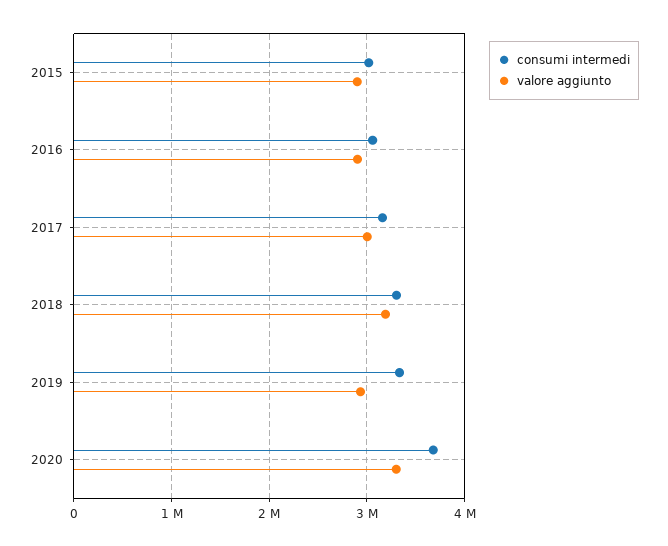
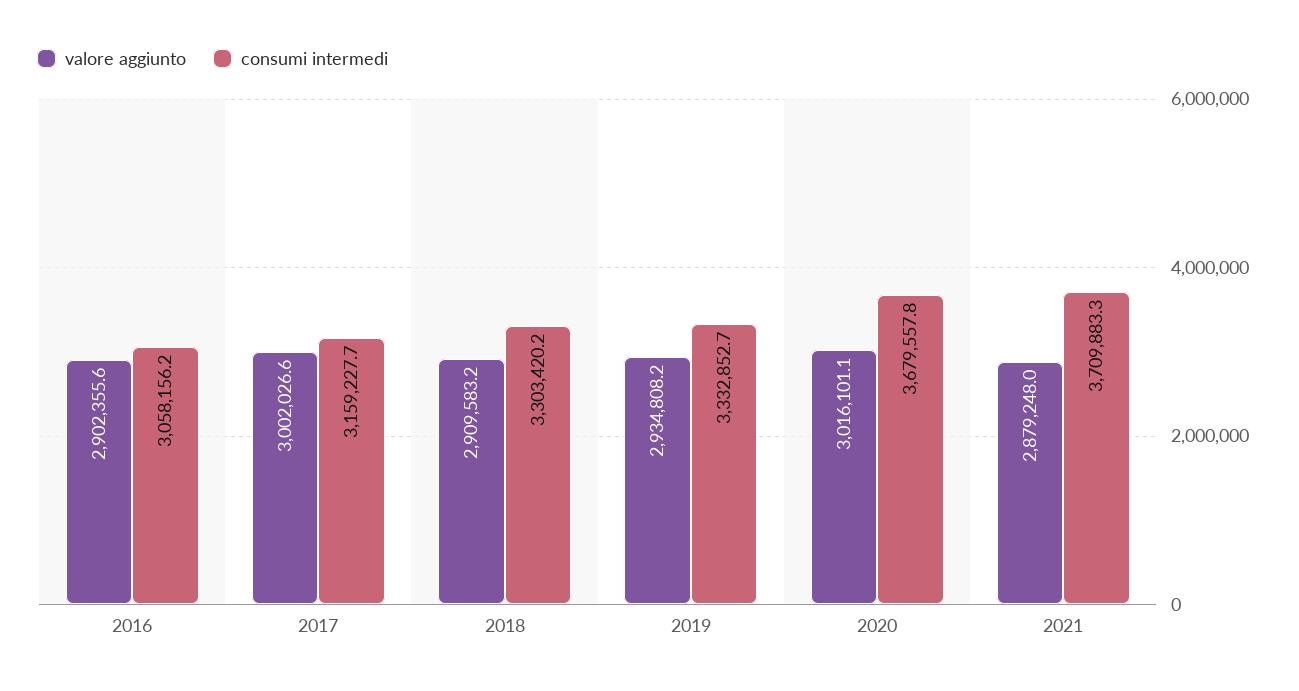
consumi intermedi, 2015: 3000000 -> none
valore aggiunto, 2015: 2900000 -> none
valore aggiunto, 2018: 3200000 -> 2909583.2
valore aggiunto, 2020: 3300000 -> 3016101.1
valore aggiunto, 2021: none -> 2879248
consumi intermedi, 2021: none -> 3709883.3

